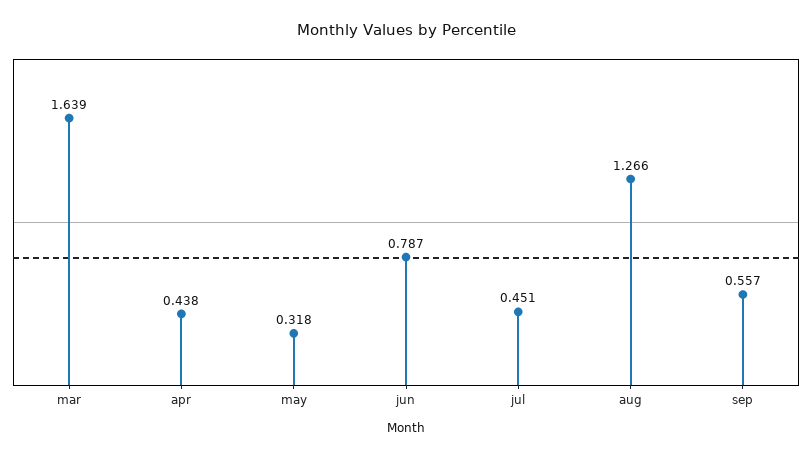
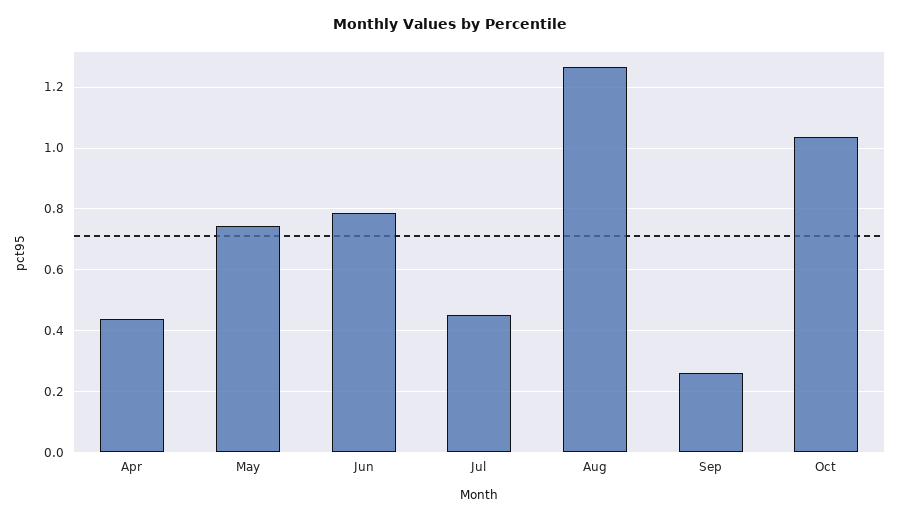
mar: 1.639 -> none
may: 0.318 -> 0.74
sep: 0.557 -> 0.26
Oct: none -> 1.04

